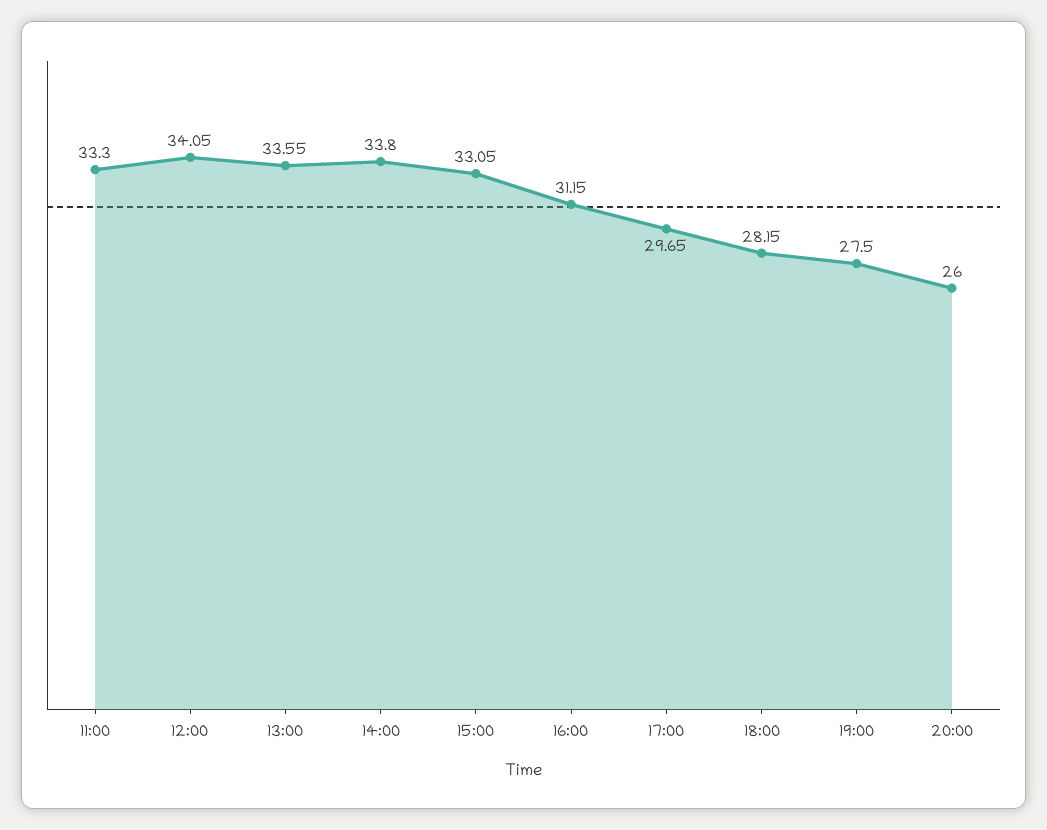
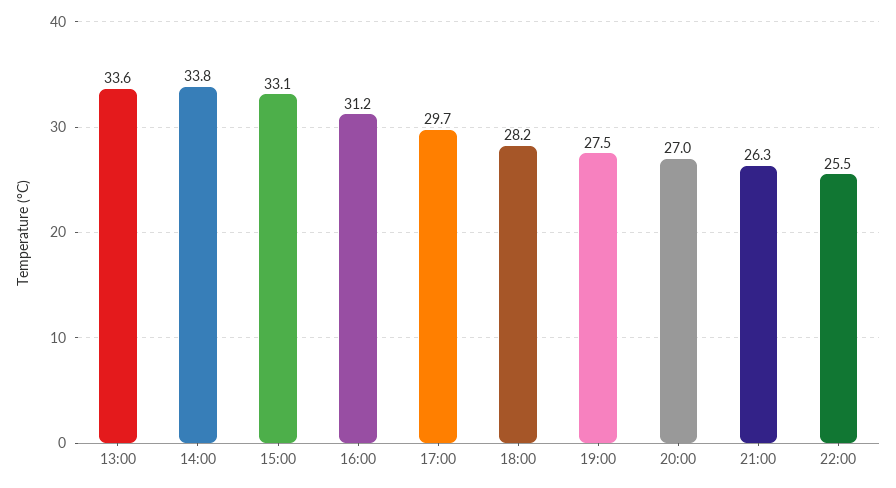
11:00: 33.3 -> none
12:00: 34.05 -> none
20:00: 26 -> 27
21:00: none -> 26.3
22:00: none -> 25.5

